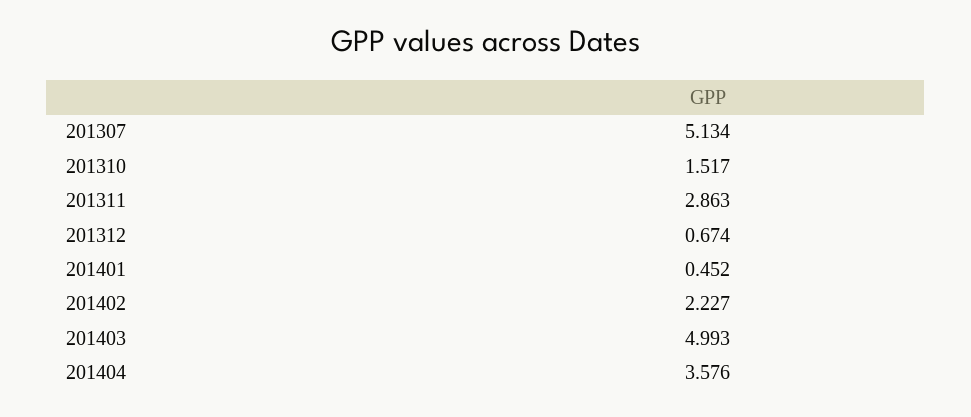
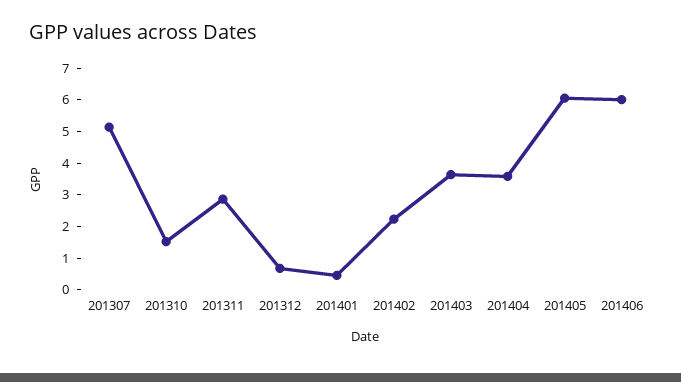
201403: 4.993 -> 3.5
201405: none -> 6
201406: none -> 6

